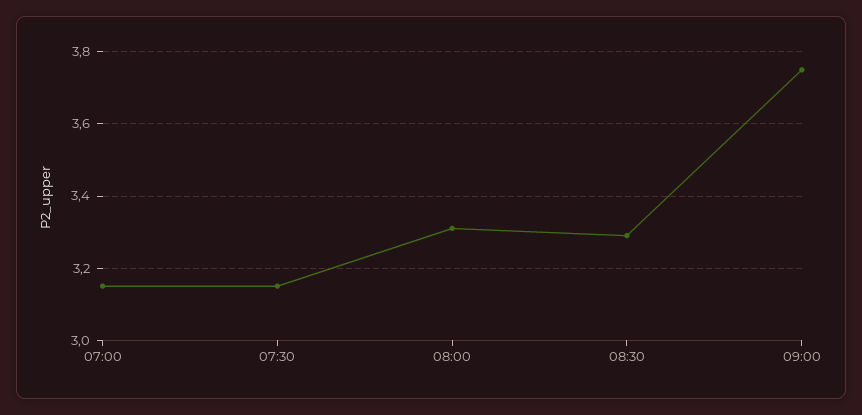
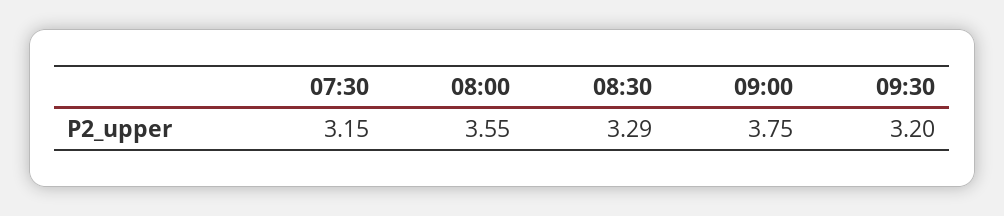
07:00: 3.15 -> none
08:00: 3.3 -> 3.55
09:30: none -> 3.2

